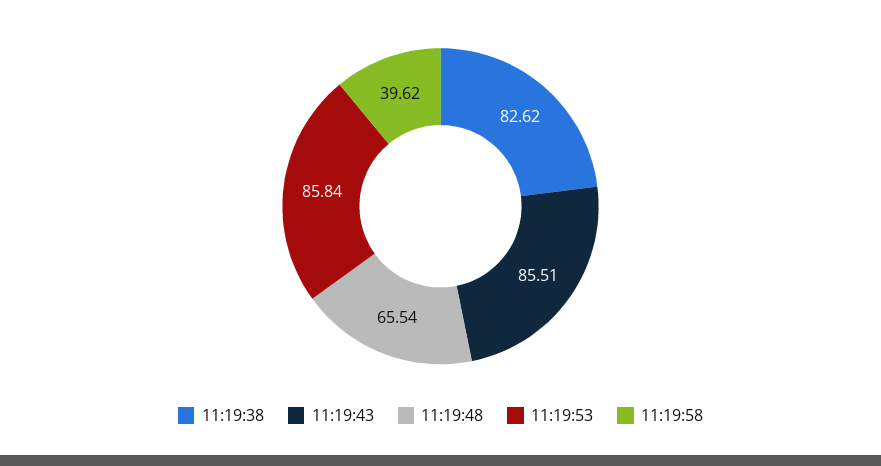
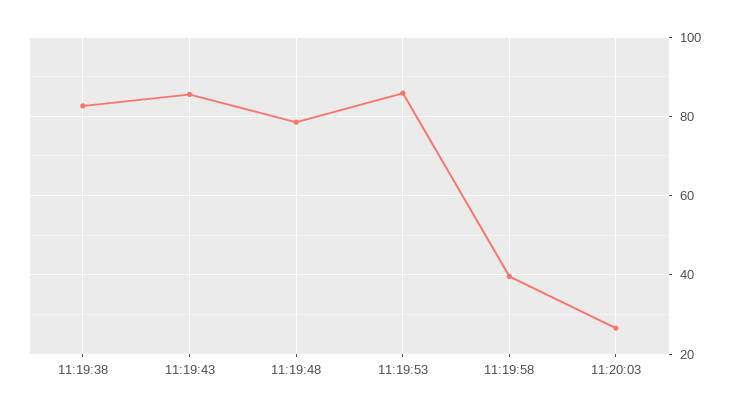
11:19:48: 65.54 -> 78
11:20:03: none -> 26

